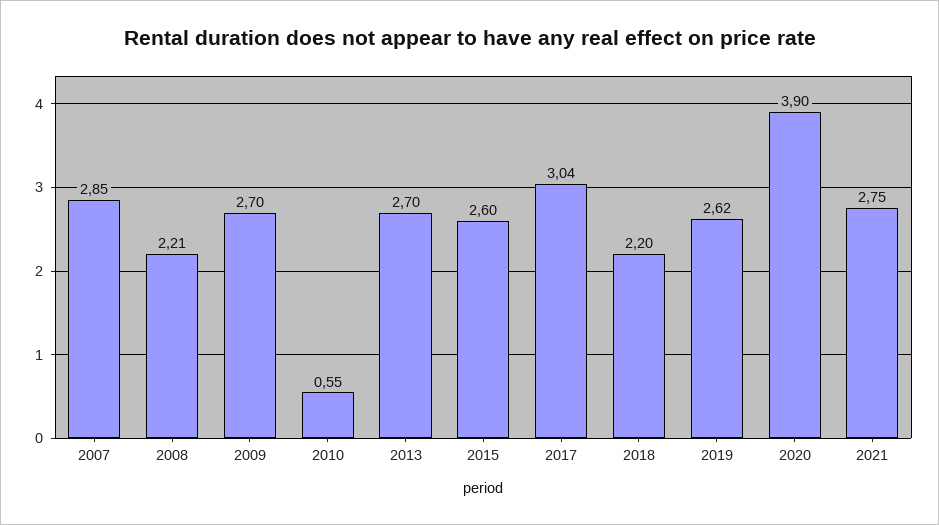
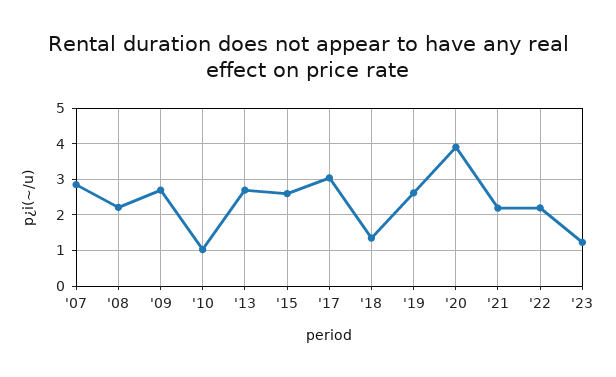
2010: 0.55 -> 1
2018: 2.2 -> 1.4
2021: 2.75 -> 2.2
'22: none -> 2.2
'23: none -> 1.2

